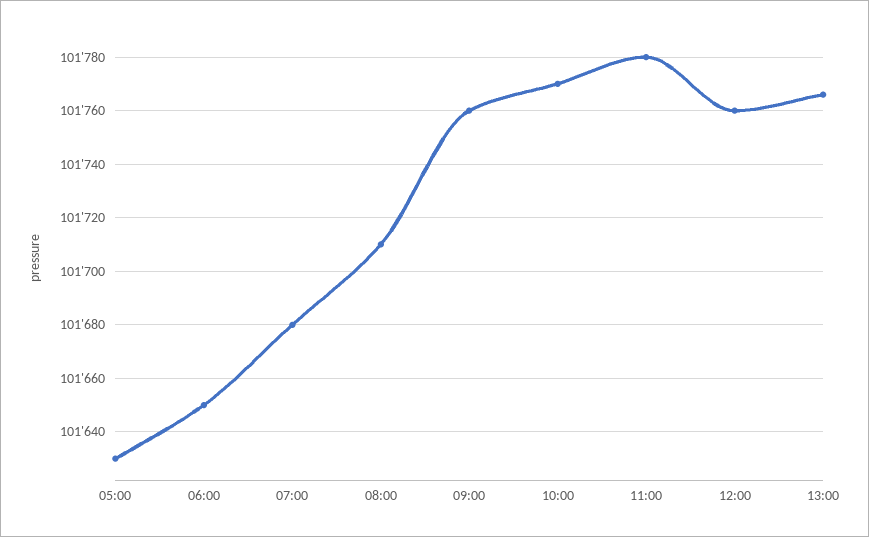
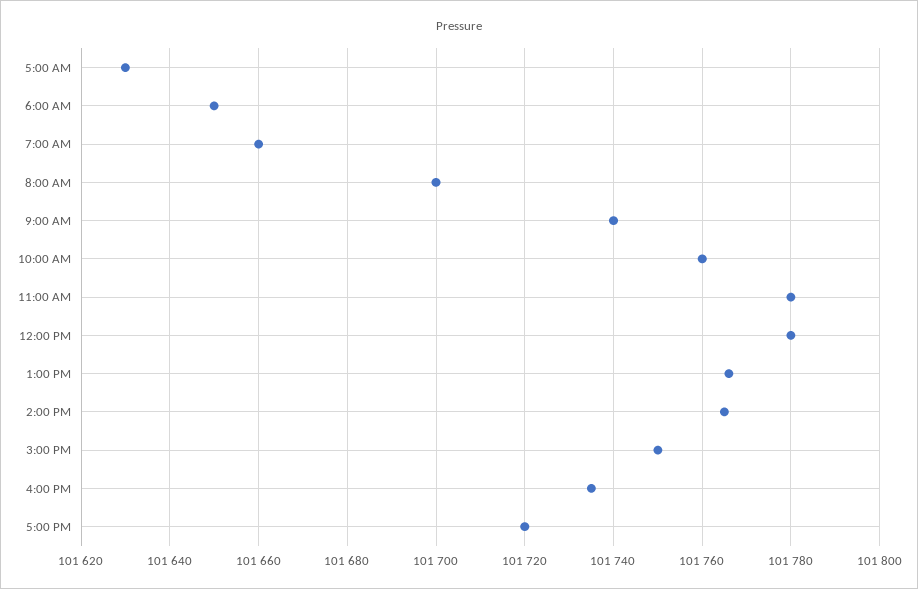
07:00: 101680 -> 101660
08:00: 101710 -> 101700
09:00: 101760 -> 101740
10:00: 101770 -> 101760
12:00: 101760 -> 101780
2:00 PM: none -> 101765
3:00 PM: none -> 101750
4:00 PM: none -> 101735
5:00 PM: none -> 101720

